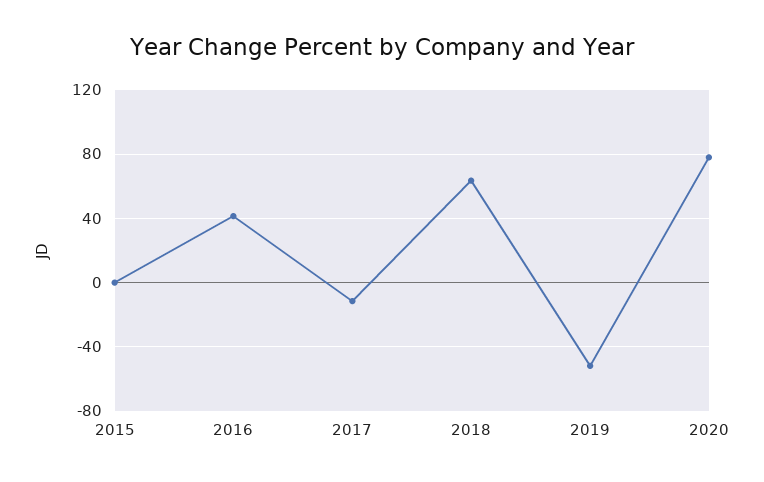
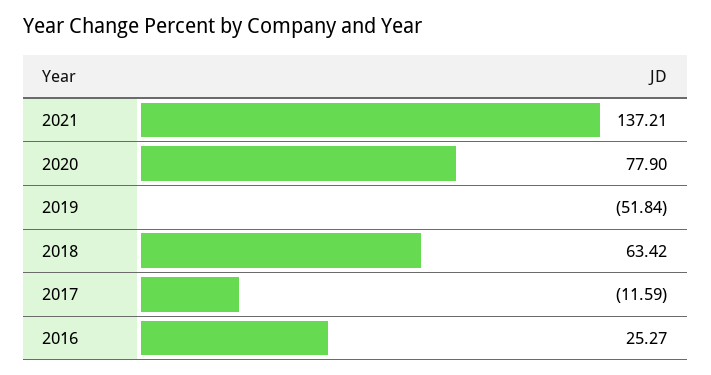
2015: 0 -> none
2016: 40 -> 25.27
2021: none -> 137.21

